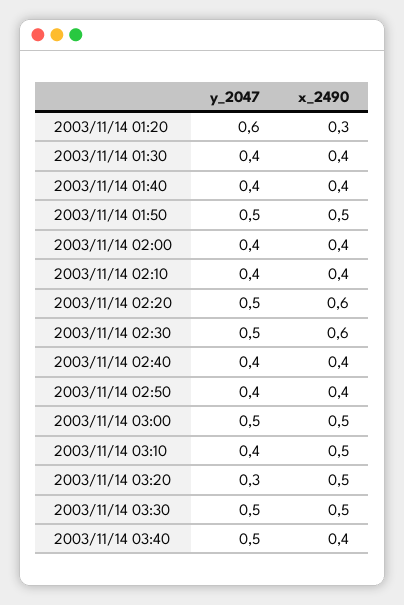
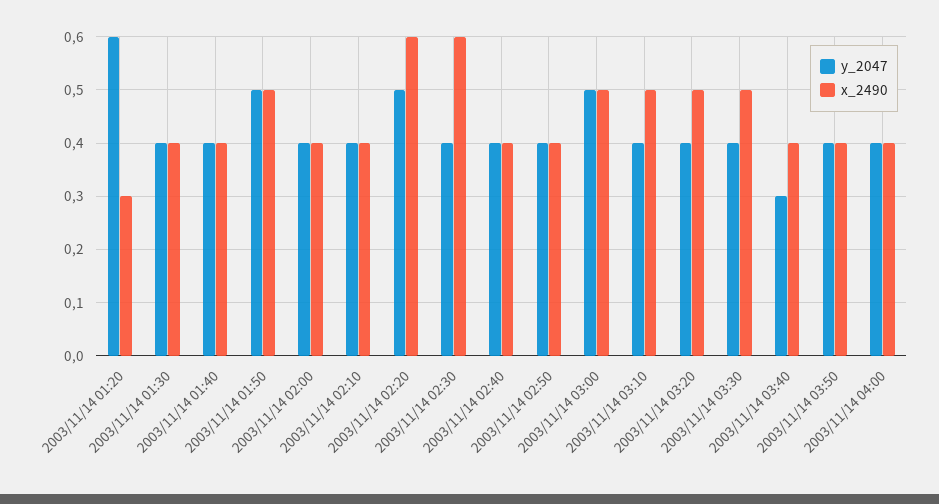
y_2047, 2003/11/14 02:30: 0.5 -> 0.4
y_2047, 2003/11/14 03:20: 0.3 -> 0.4
y_2047, 2003/11/14 03:30: 0.5 -> 0.4
y_2047, 2003/11/14 03:40: 0.5 -> 0.3
y_2047, 2003/11/14 03:50: none -> 0.4
x_2490, 2003/11/14 03:50: none -> 0.4
y_2047, 2003/11/14 04:00: none -> 0.4
x_2490, 2003/11/14 04:00: none -> 0.4

